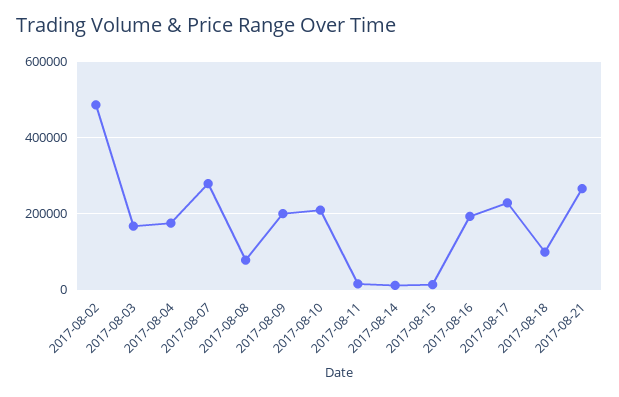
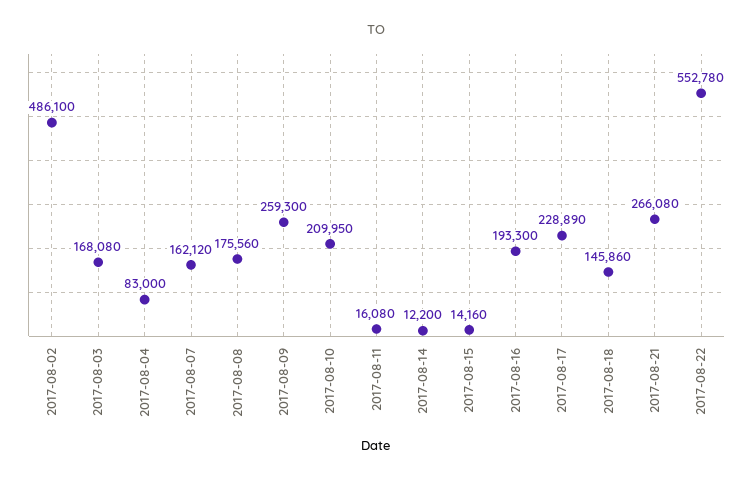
2017-08-04: 180000 -> 83000
2017-08-07: 280000 -> 162120
2017-08-08: 80000 -> 175560
2017-08-09: 200000 -> 259300
2017-08-18: 100000 -> 145860
2017-08-22: none -> 552780

